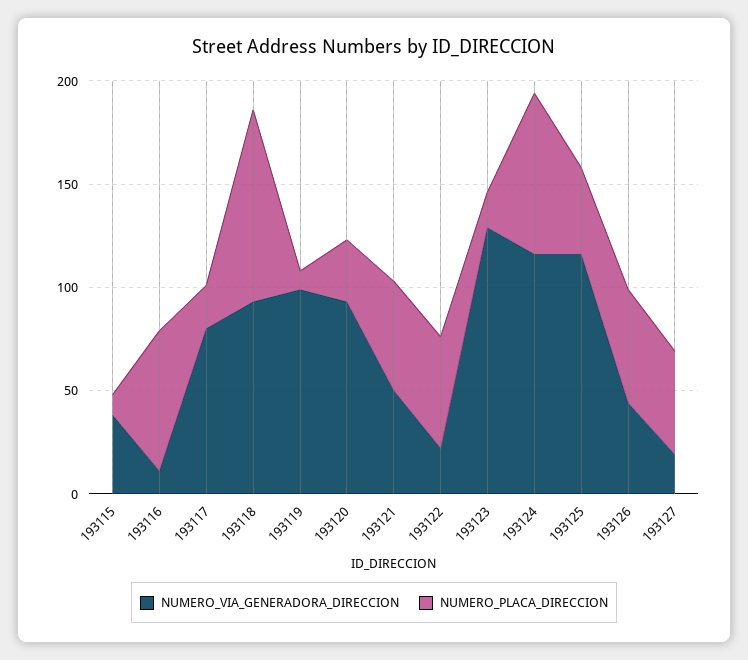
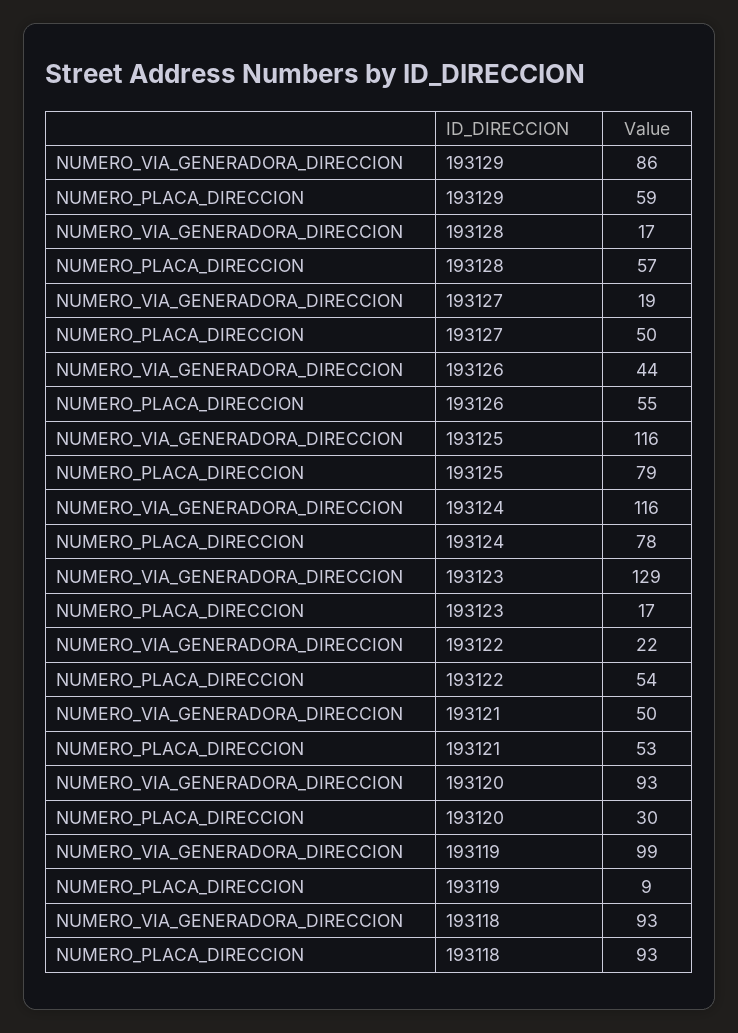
NUMERO_VIA_GENERADORA_DIRECCION, 193115: 40 -> none
NUMERO_PLACA_DIRECCION, 193115: 10 -> none
NUMERO_VIA_GENERADORA_DIRECCION, 193116: 10 -> none
NUMERO_PLACA_DIRECCION, 193116: 70 -> none
NUMERO_VIA_GENERADORA_DIRECCION, 193117: 80 -> none
NUMERO_PLACA_DIRECCION, 193117: 20 -> none
NUMERO_PLACA_DIRECCION, 193125: 40 -> 79
NUMERO_VIA_GENERADORA_DIRECCION, 193129: none -> 86
NUMERO_PLACA_DIRECCION, 193129: none -> 59
NUMERO_VIA_GENERADORA_DIRECCION, 193128: none -> 17
NUMERO_PLACA_DIRECCION, 193128: none -> 57

